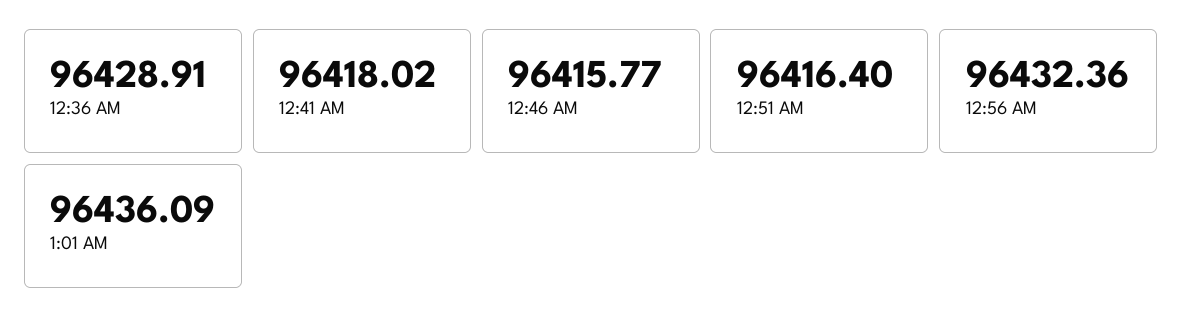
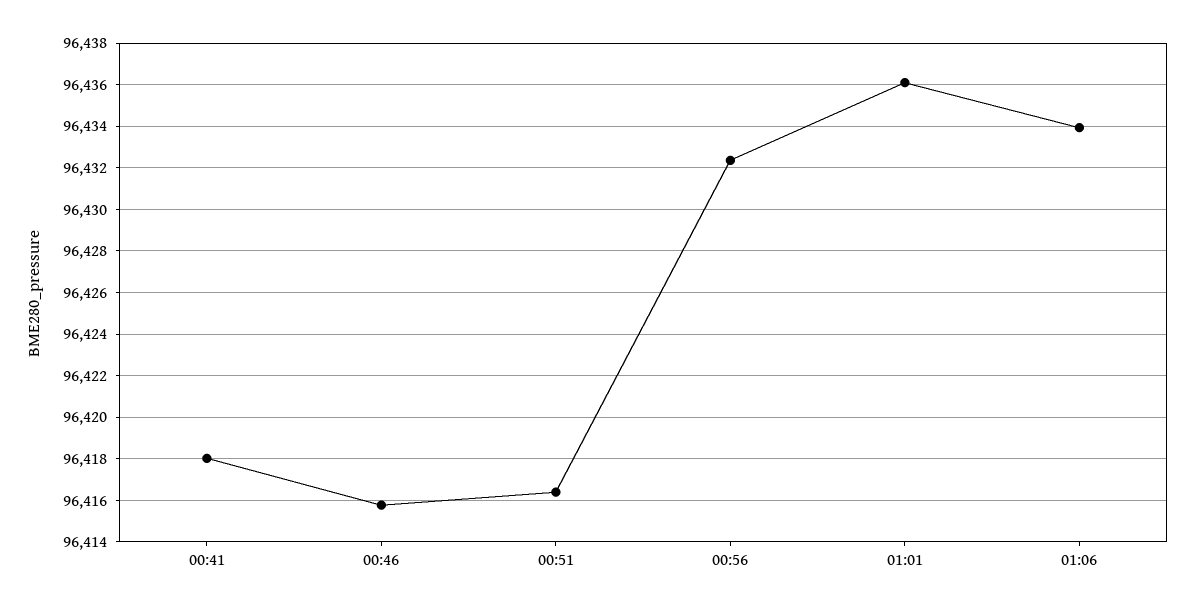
12:36 AM: 96428.91 -> none
01:06: none -> 96434

